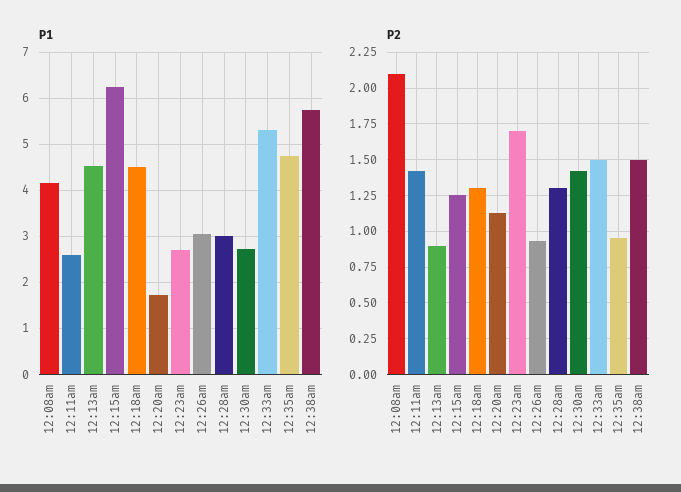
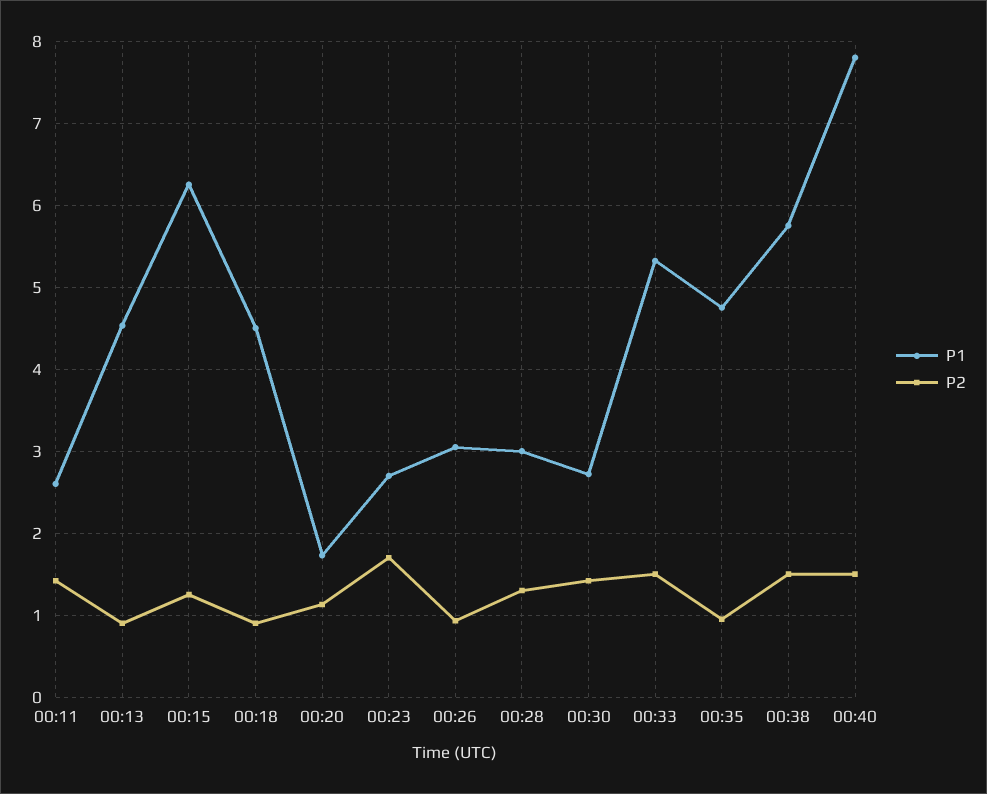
P1, 12:08am: 4.2 -> none
P2, 12:08am: 2.1 -> none
P2, 12:18am: 1.3 -> 0.9
P1, 00:40: none -> 7.8
P2, 00:40: none -> 1.5

